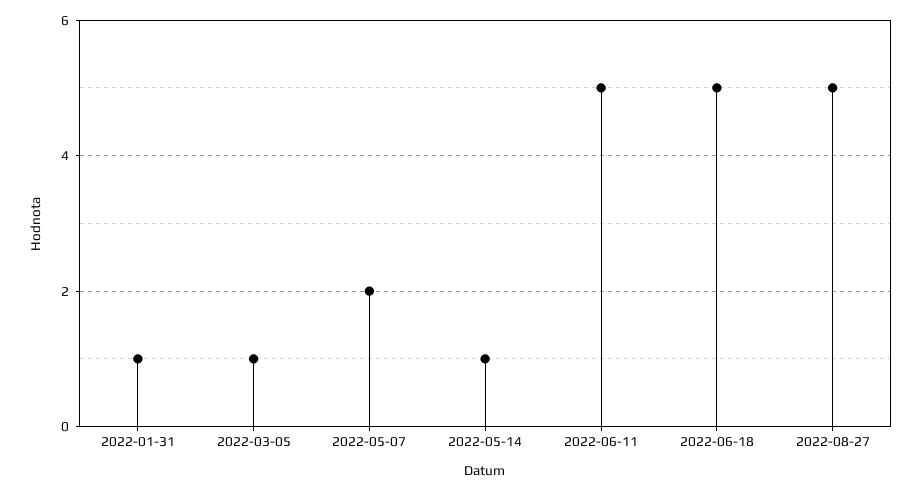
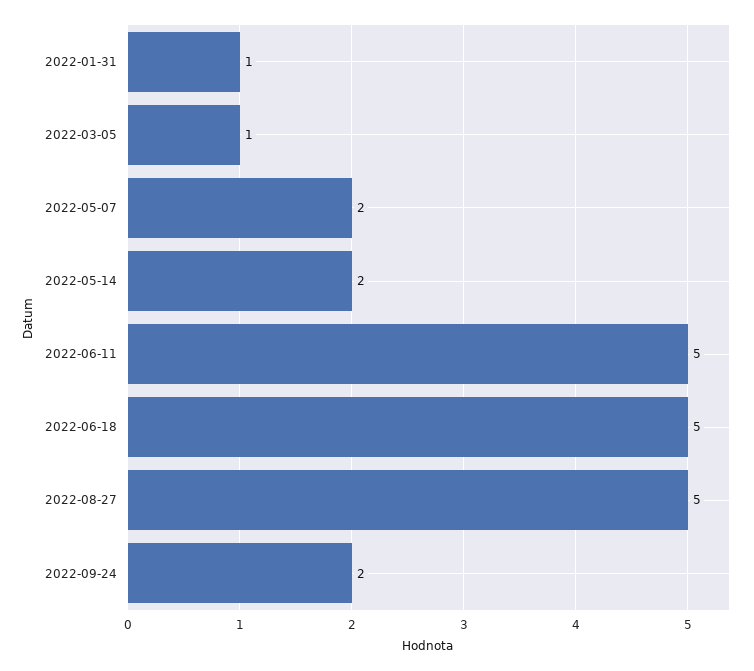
2022-05-14: 1 -> 2
2022-09-24: none -> 2

